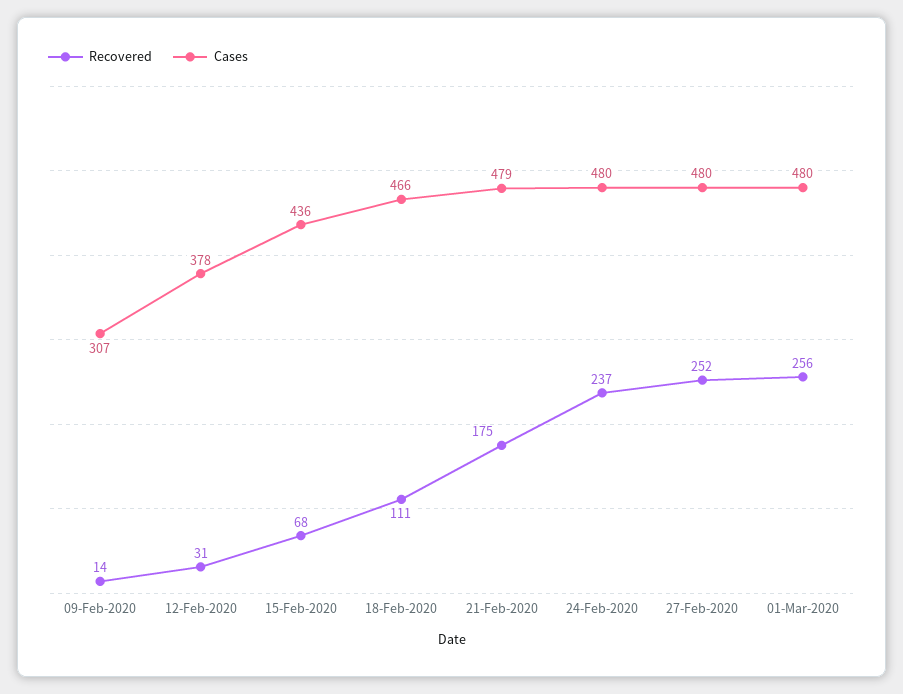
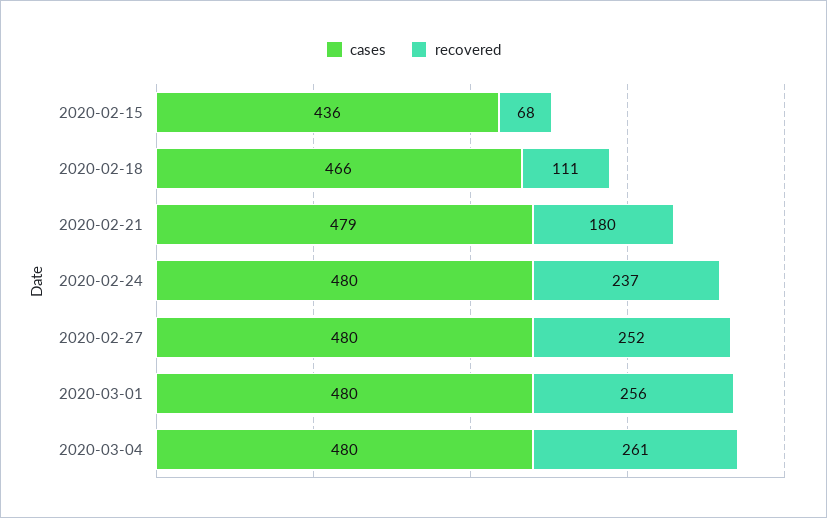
Recovered, 09-Feb-2020: 14 -> none
Cases, 09-Feb-2020: 307 -> none
Recovered, 12-Feb-2020: 31 -> none
Cases, 12-Feb-2020: 378 -> none
Recovered, 21-Feb-2020: 175 -> 180
Cases, 2020-03-04: none -> 480
Recovered, 2020-03-04: none -> 261

